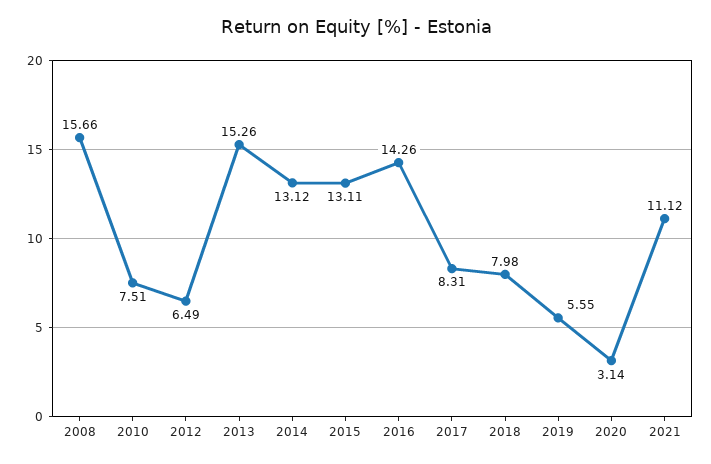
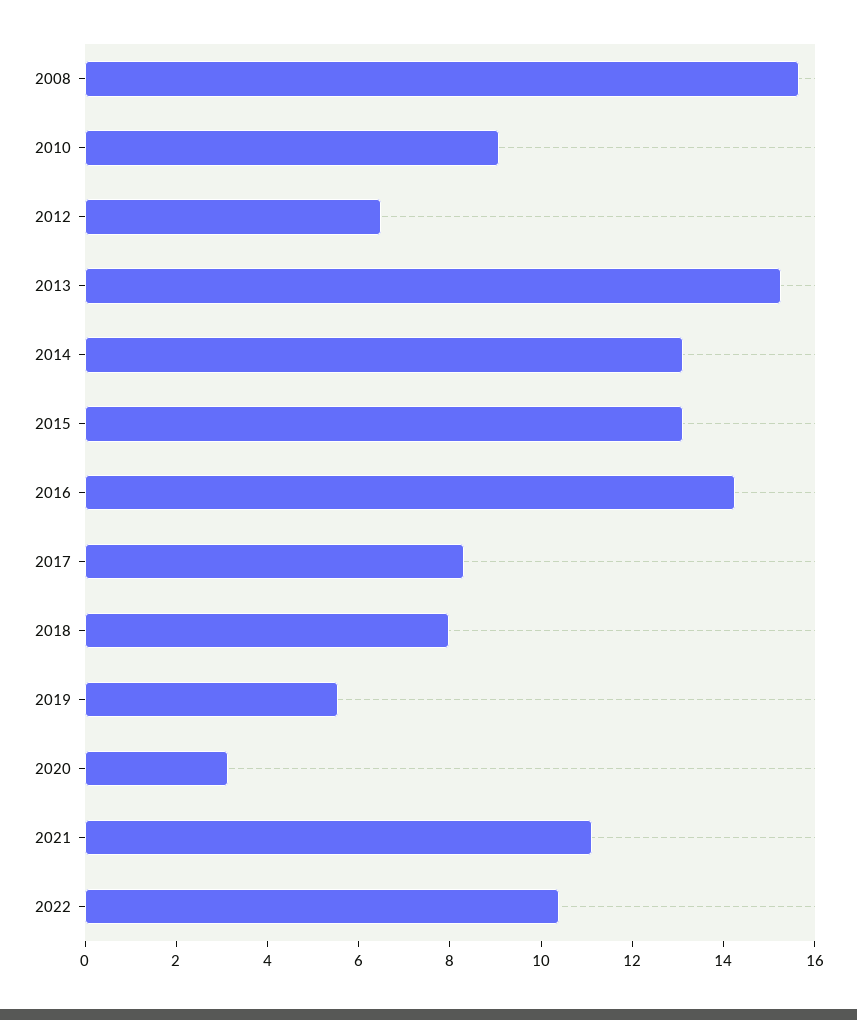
2010: 7.51 -> 9
2022: none -> 10.5

